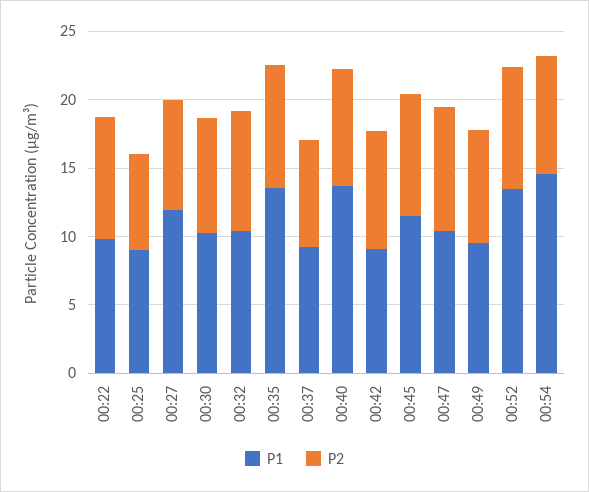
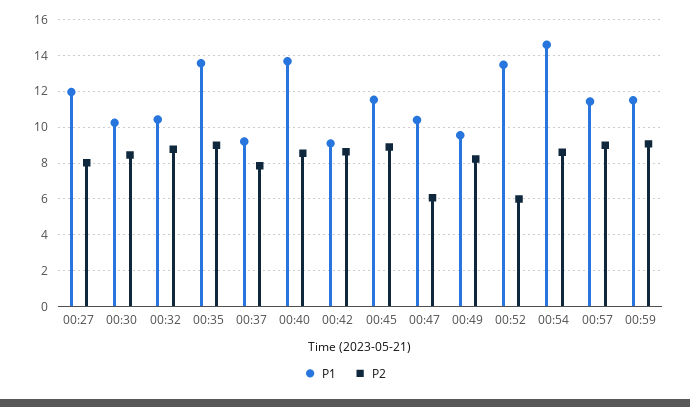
P1, 00:22: 10 -> none
P2, 00:22: 9 -> none
P1, 00:25: 9 -> none
P2, 00:25: 7 -> none
P2, 00:47: 9 -> 6
P2, 00:52: 9 -> 6
P1, 00:57: none -> 11.5
P2, 00:57: none -> 9
P1, 00:59: none -> 11.5
P2, 00:59: none -> 9

